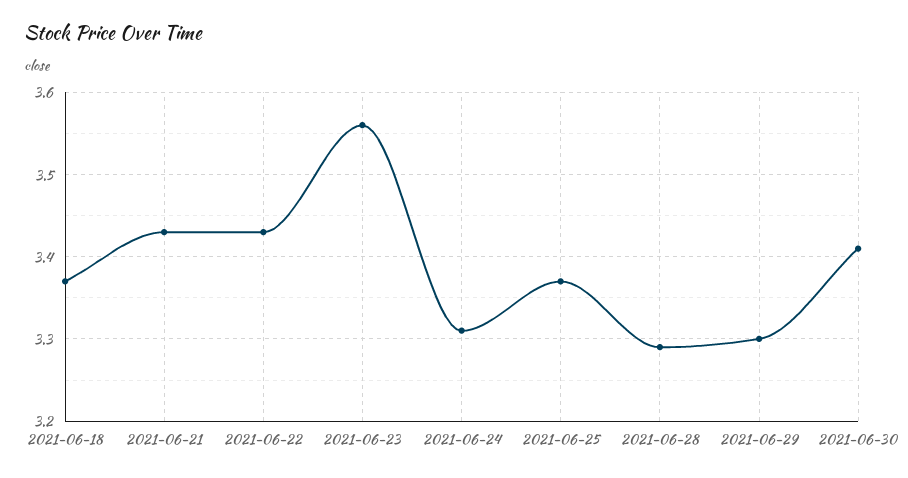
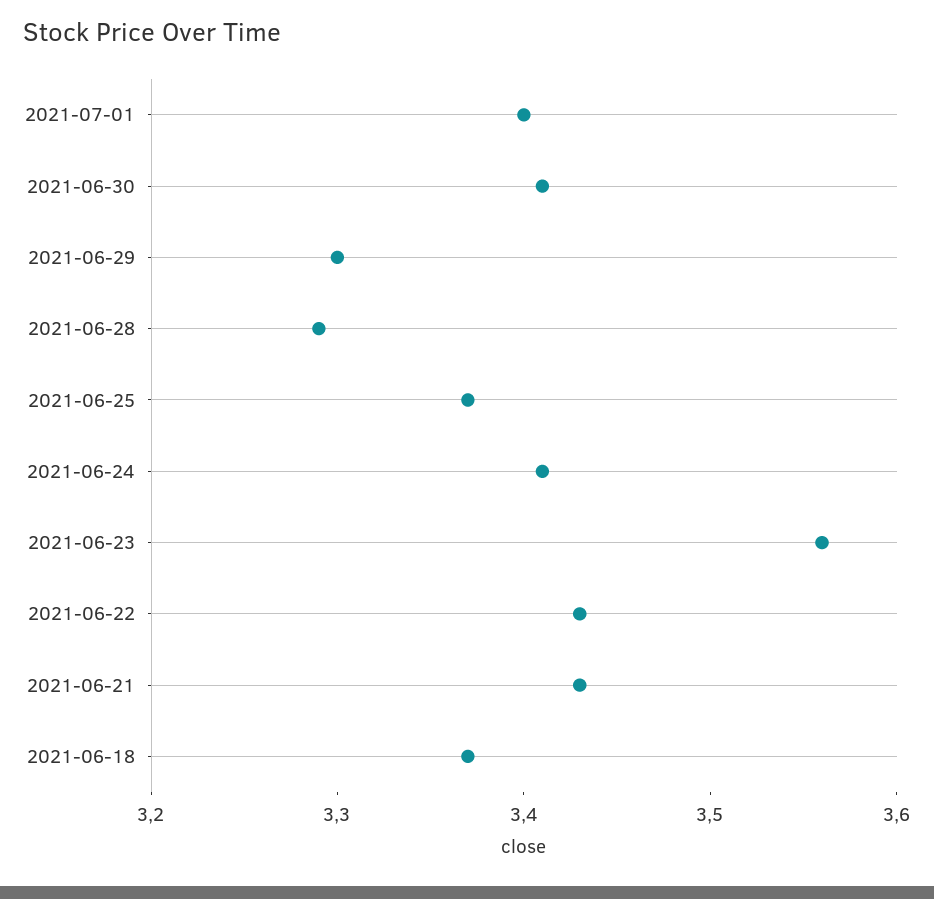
2021-06-24: 3.31 -> 3.41
2021-07-01: none -> 3.4

